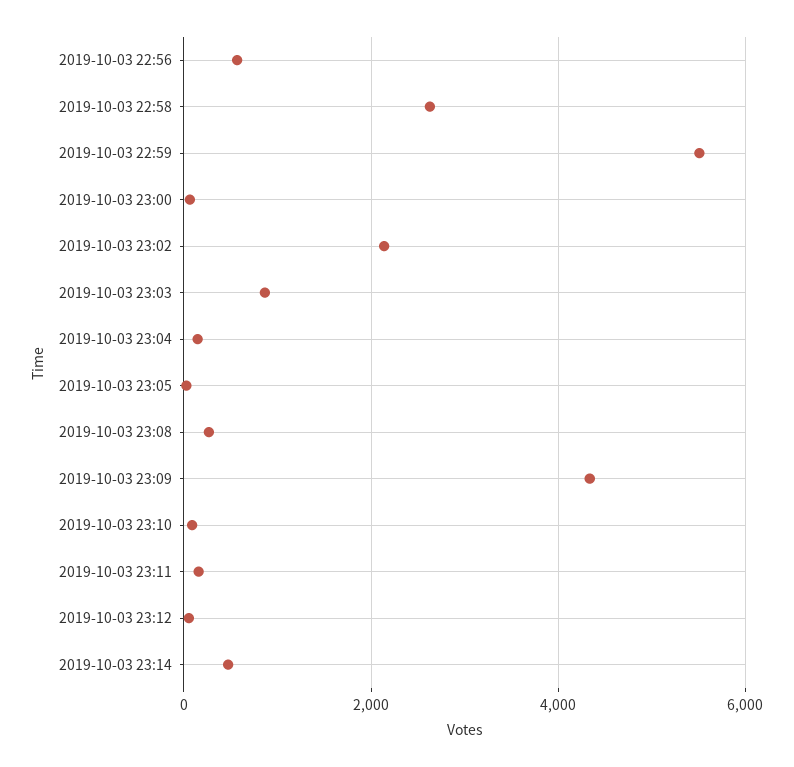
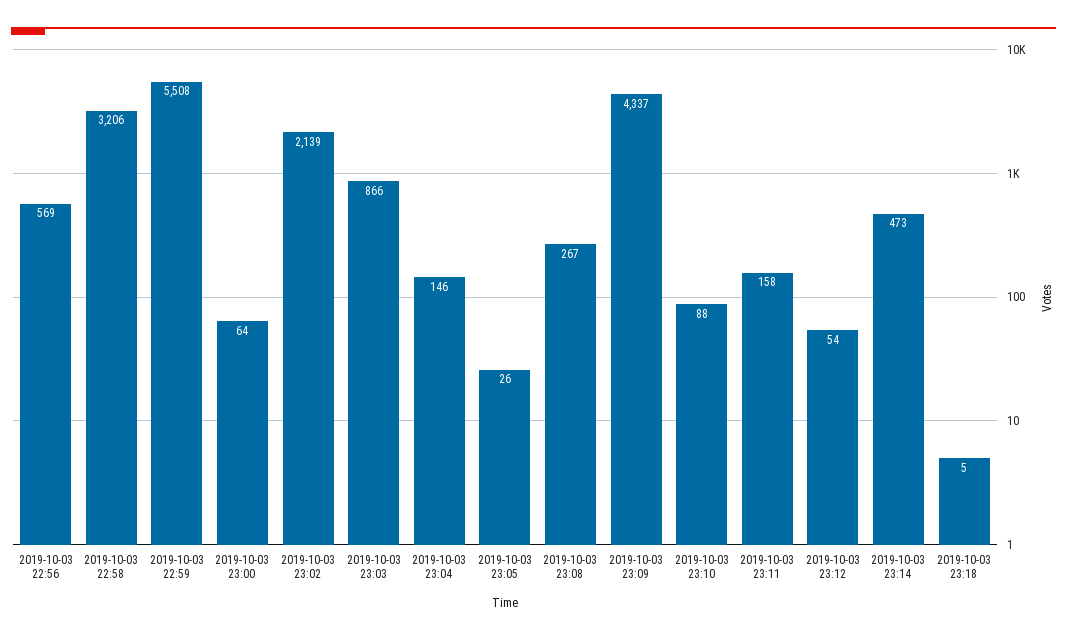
2019-10-03 22:58: 2600 -> 3206
2019-10-03 23:18: none -> 5

